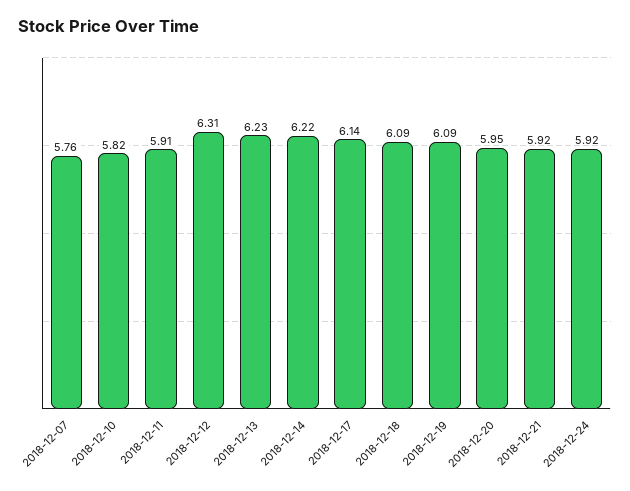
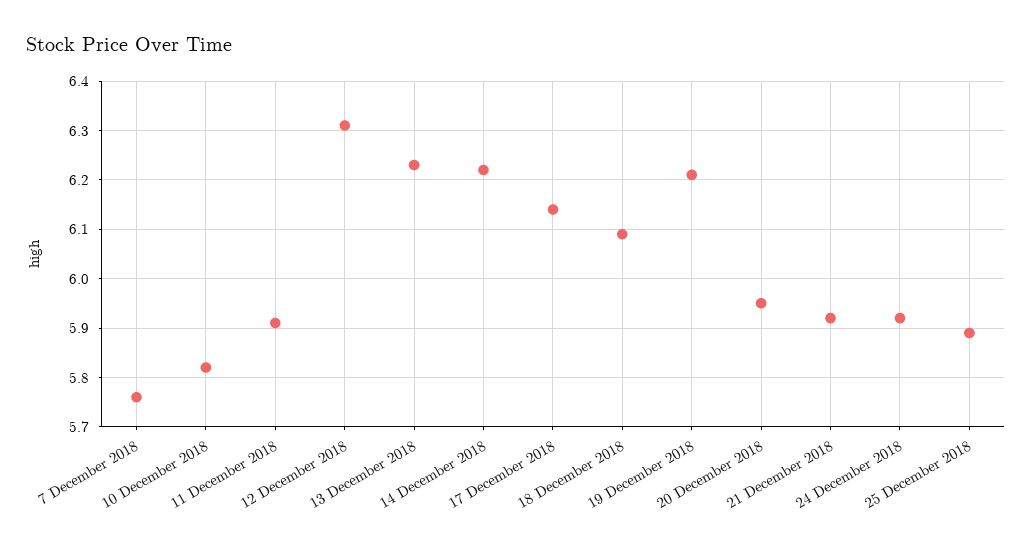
2018-12-19: 6.09 -> 6.2
25 December 2018: none -> 5.9

